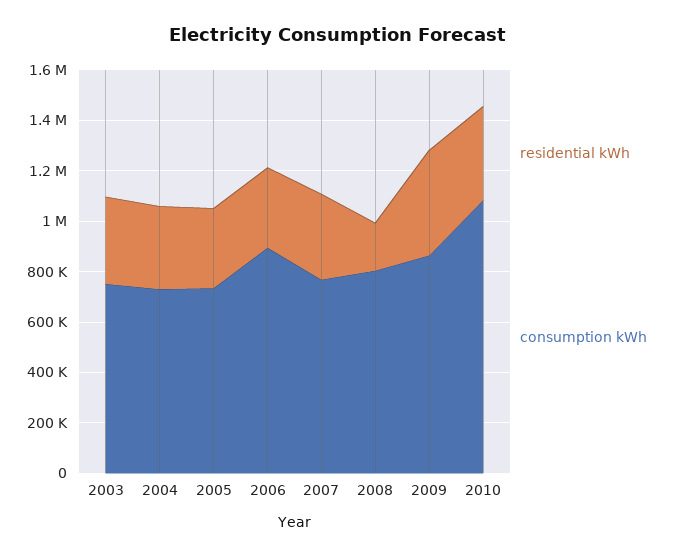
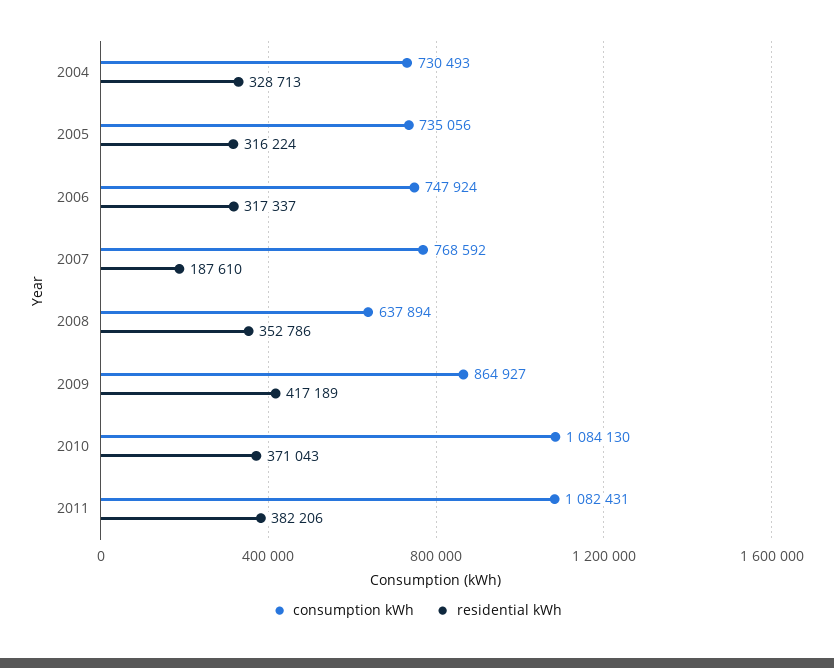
residential kWh, 2003: 350000 -> none
consumption kWh, 2003: 750000 -> none
consumption kWh, 2006: 900000 -> 747924
residential kWh, 2007: 350000 -> 187610
residential kWh, 2008: 200000 -> 352786
consumption kWh, 2008: 800000 -> 637894
consumption kWh, 2011: none -> 1082431
residential kWh, 2011: none -> 382206

